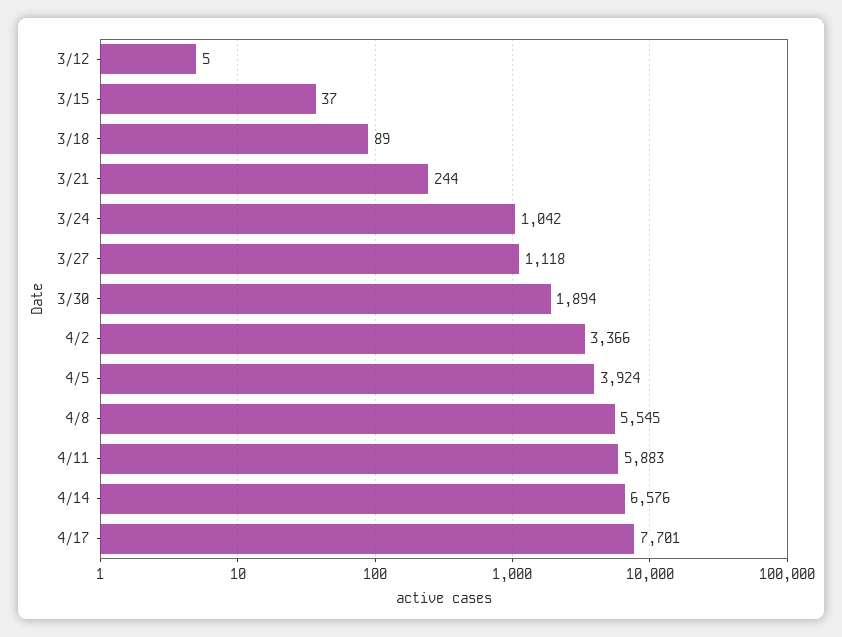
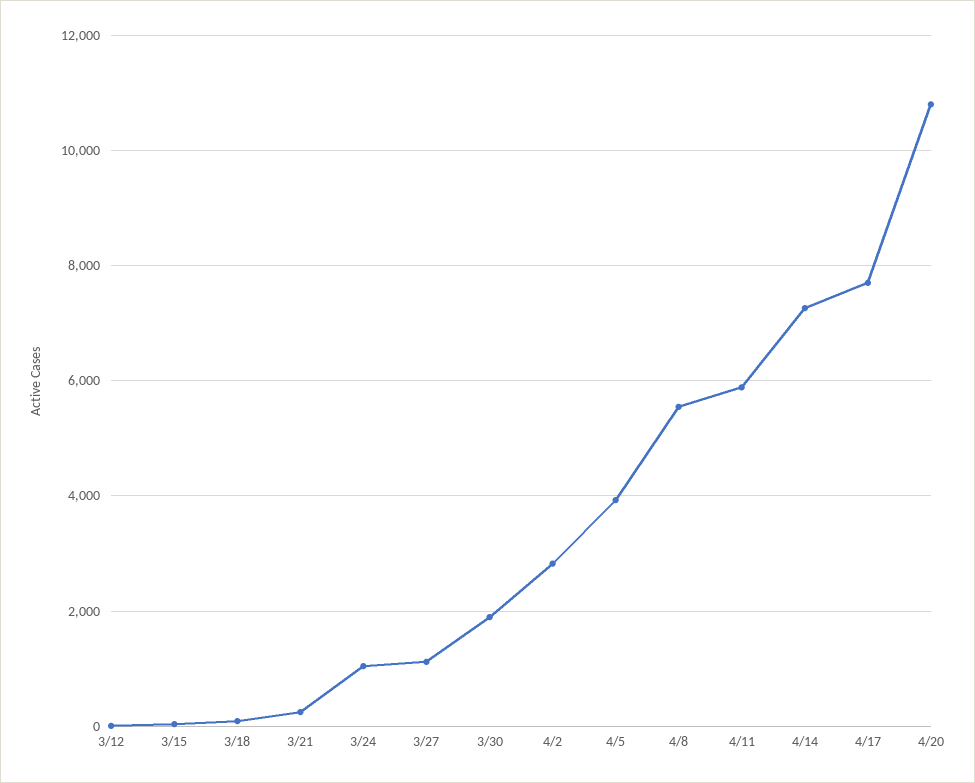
4/2: 3366 -> 2800
4/14: 6576 -> 7200
4/20: none -> 10800

